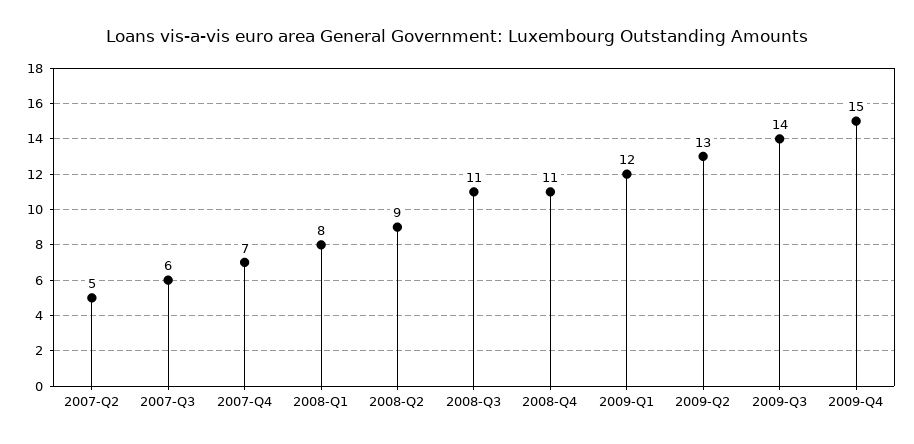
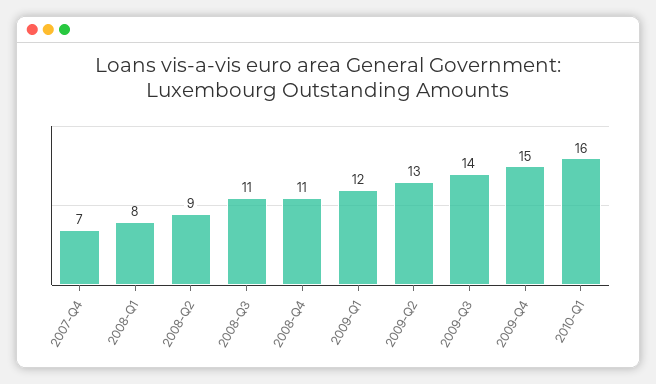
2007-Q2: 5 -> none
2007-Q3: 6 -> none
2010-Q1: none -> 16

